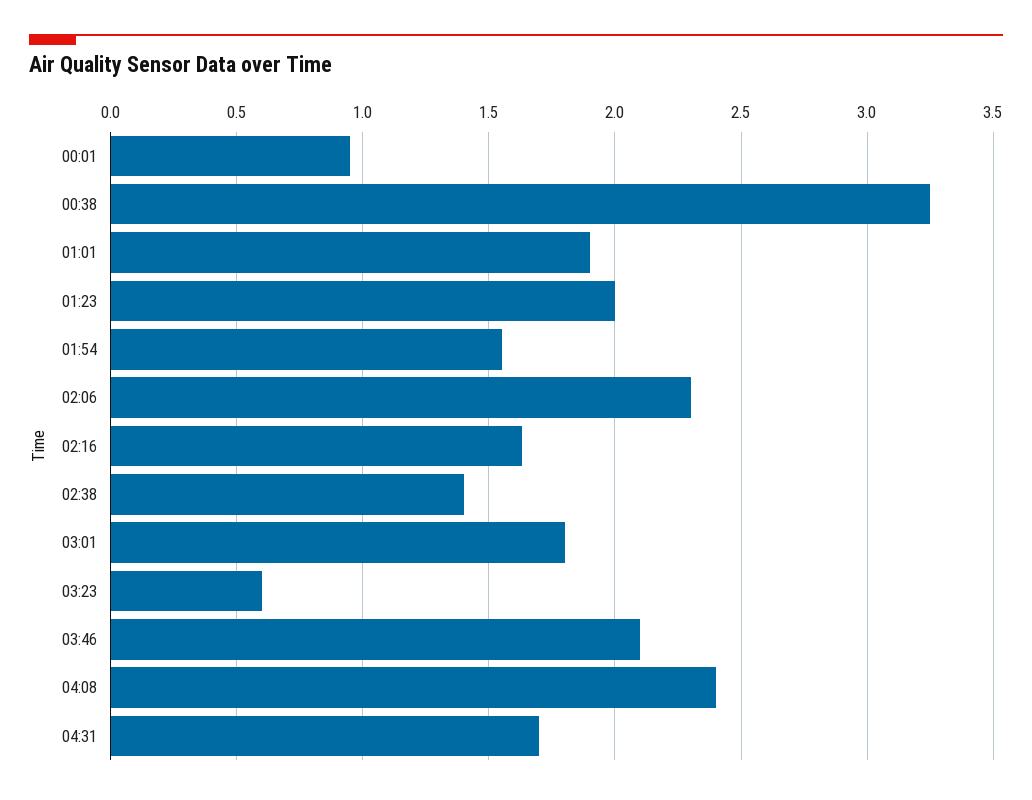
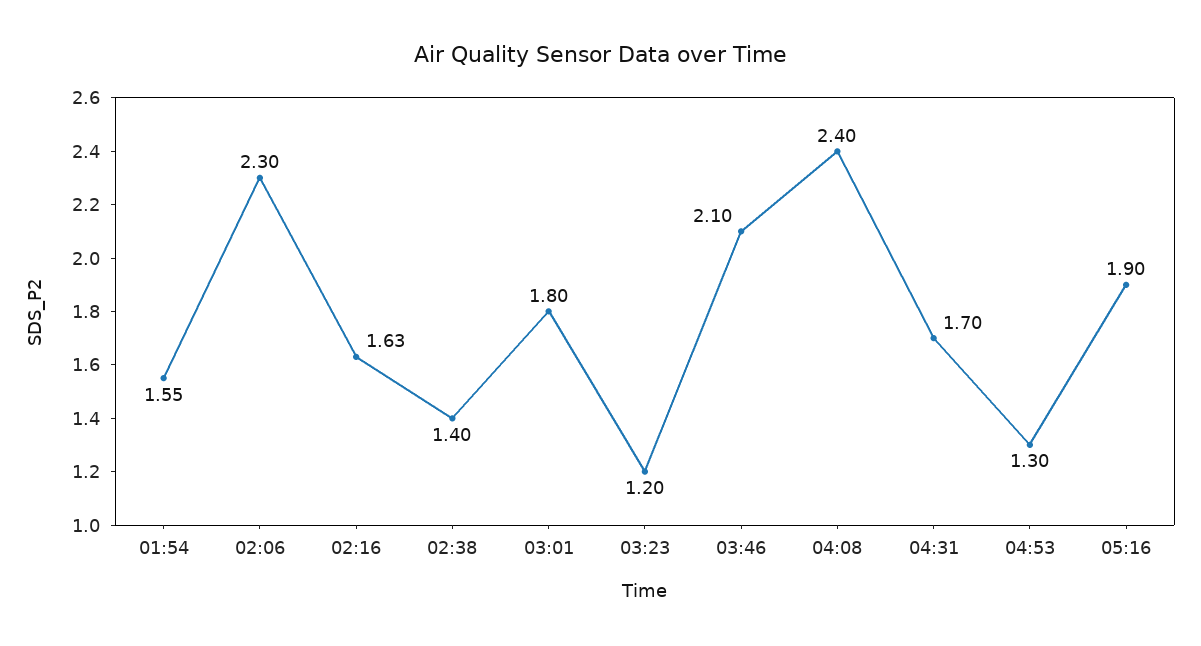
00:01: 0.95 -> none
00:38: 3.25 -> none
01:01: 1.9 -> none
01:23: 2 -> none
03:23: 0.6 -> 1.2
04:53: none -> 1.3
05:16: none -> 1.9

